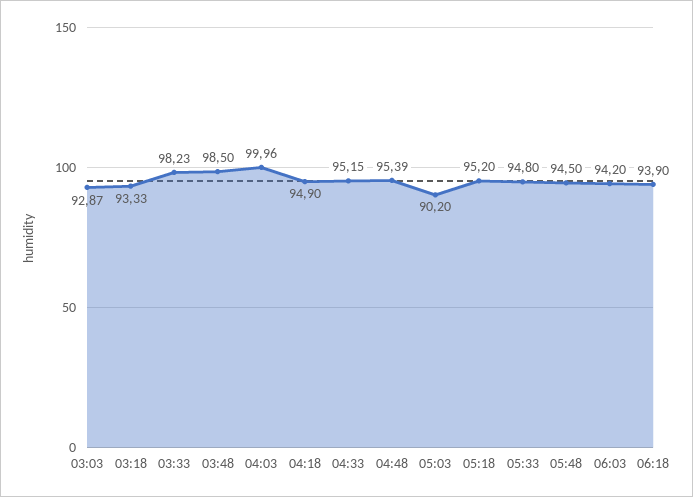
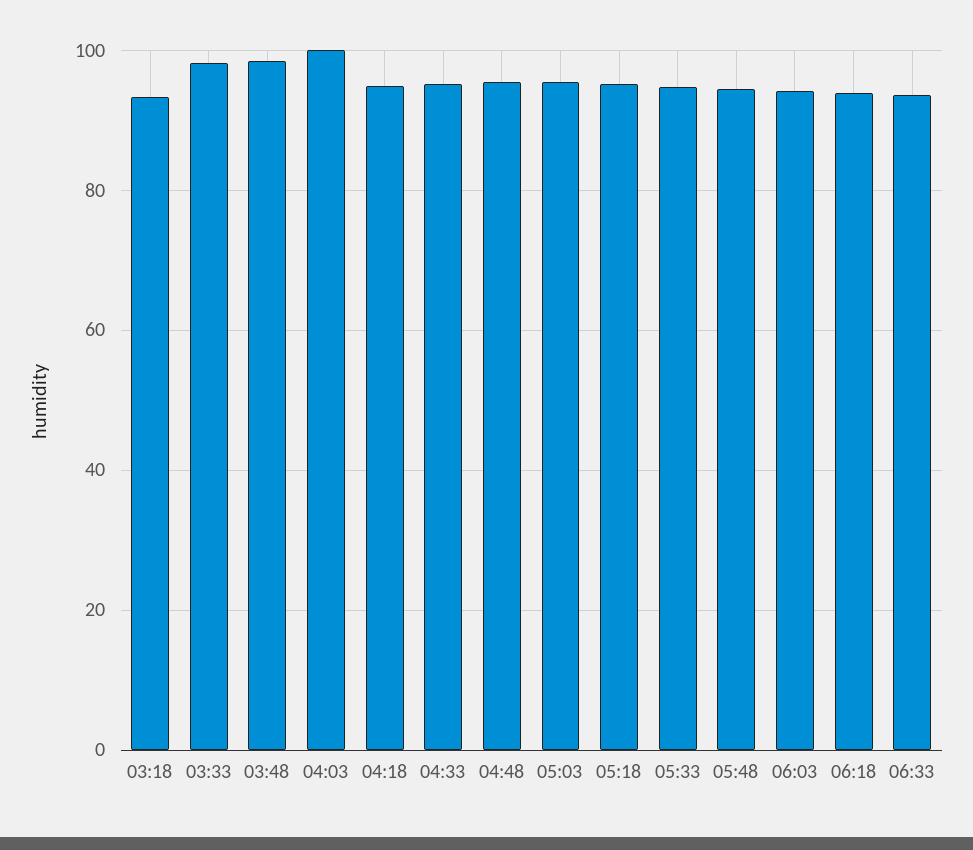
03:03: 92.87 -> none
05:03: 90.2 -> 96
06:33: none -> 94

